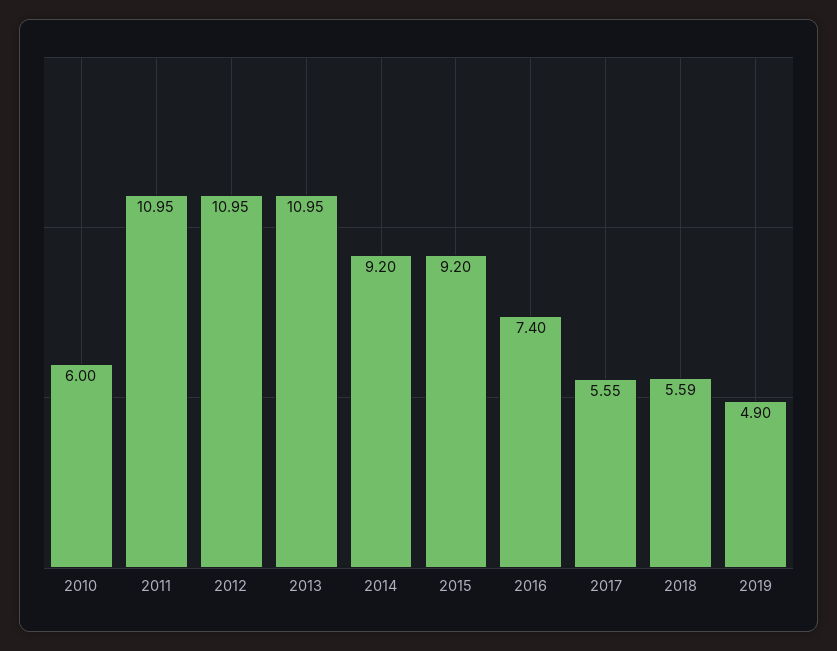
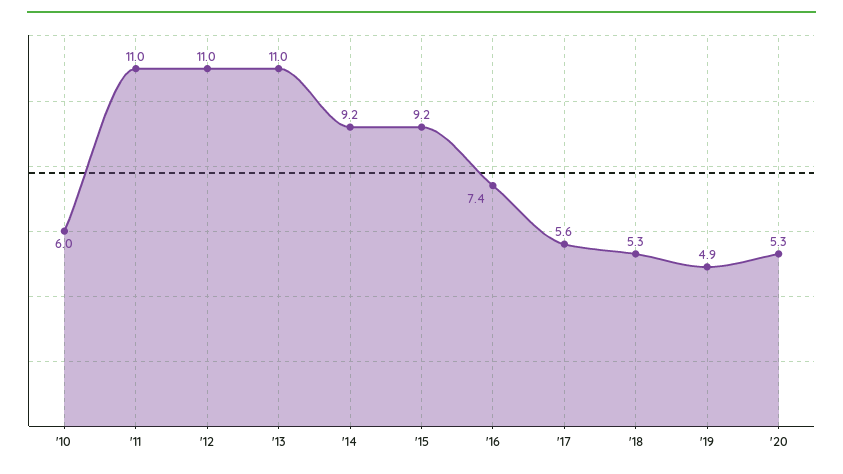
2018: 5.59 -> 5.3
'20: none -> 5.3

